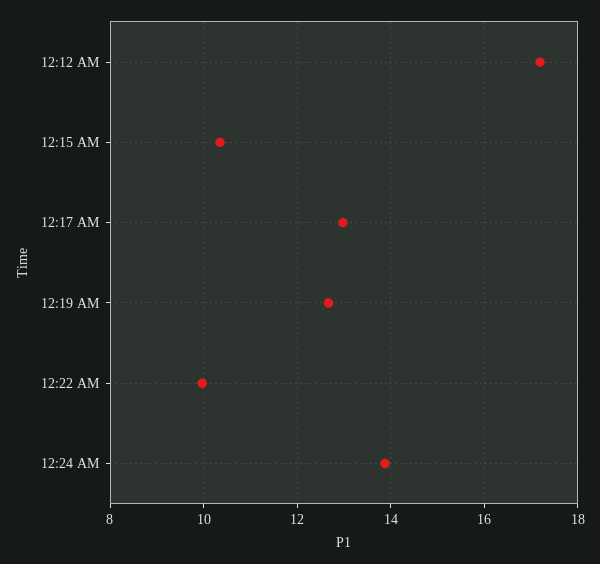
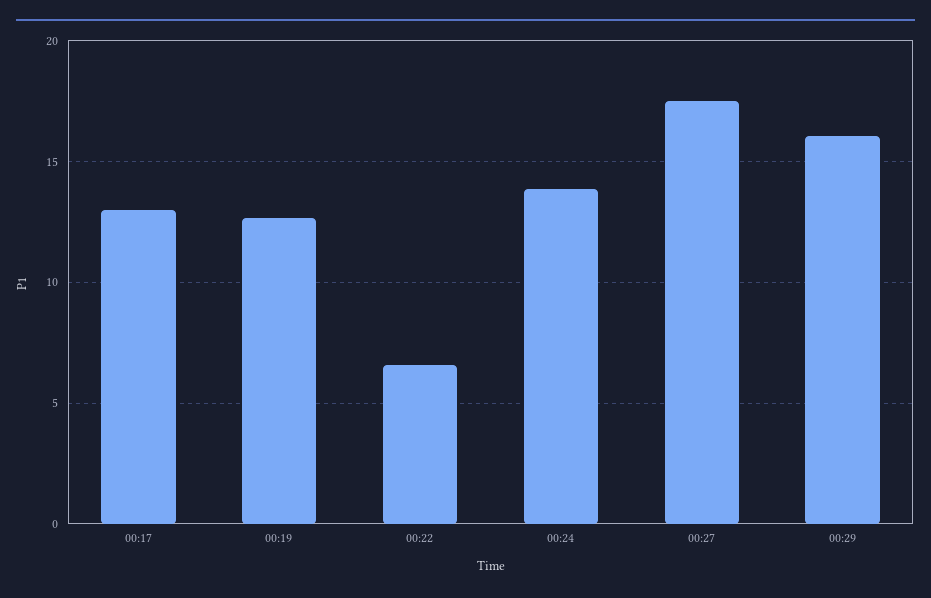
12:12 AM: 17.2 -> none
12:15 AM: 10.4 -> none
12:22 AM: 10 -> 6.5
00:27: none -> 17.5
00:29: none -> 16

